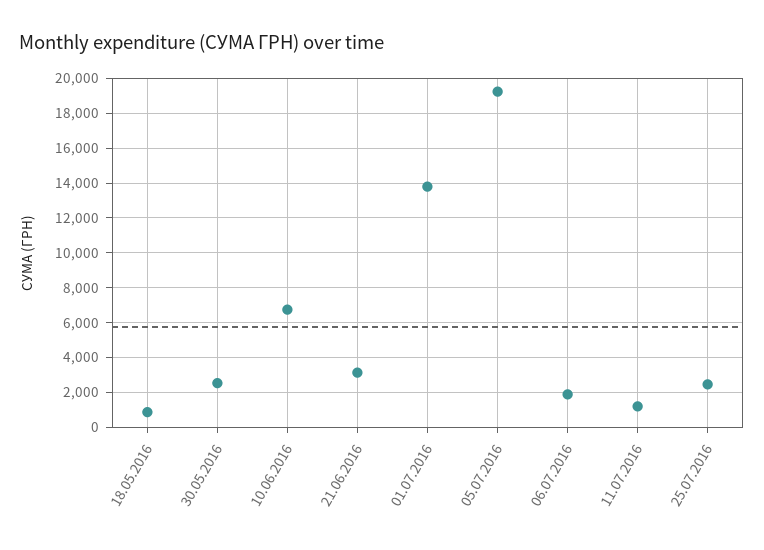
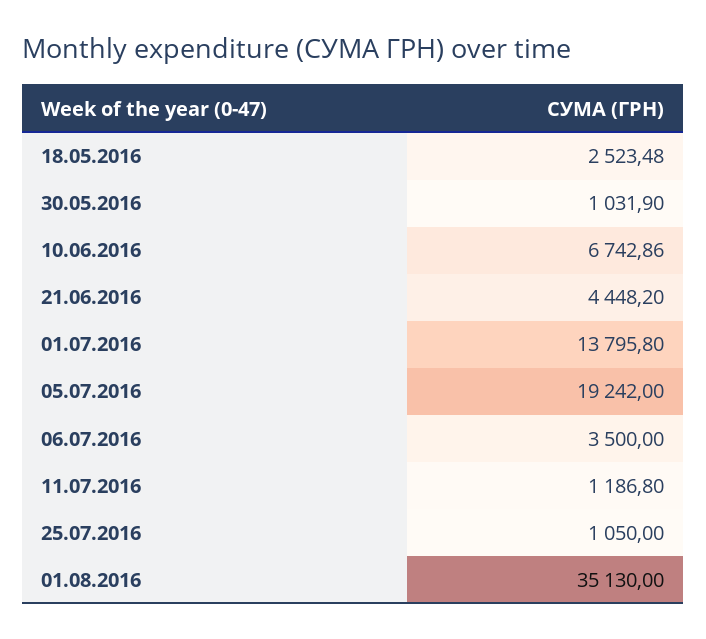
18.05.2016: 1000 -> 2523.48
30.05.2016: 2500 -> 1031.9
21.06.2016: 3000 -> 4448.2
06.07.2016: 2000 -> 3500
25.07.2016: 2500 -> 1050
01.08.2016: none -> 35130

